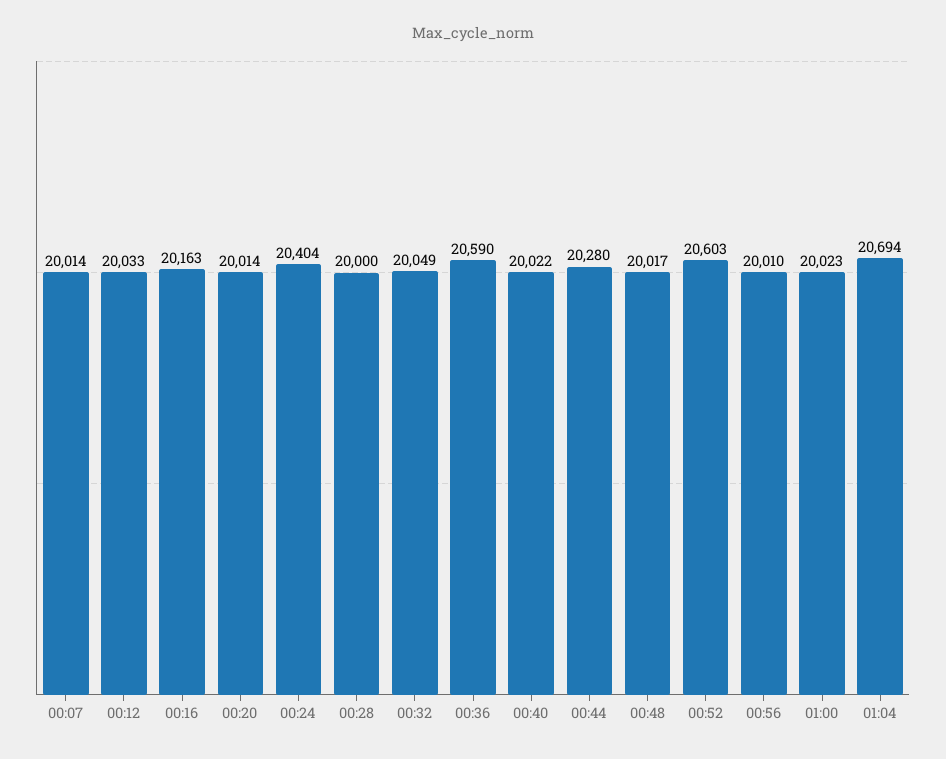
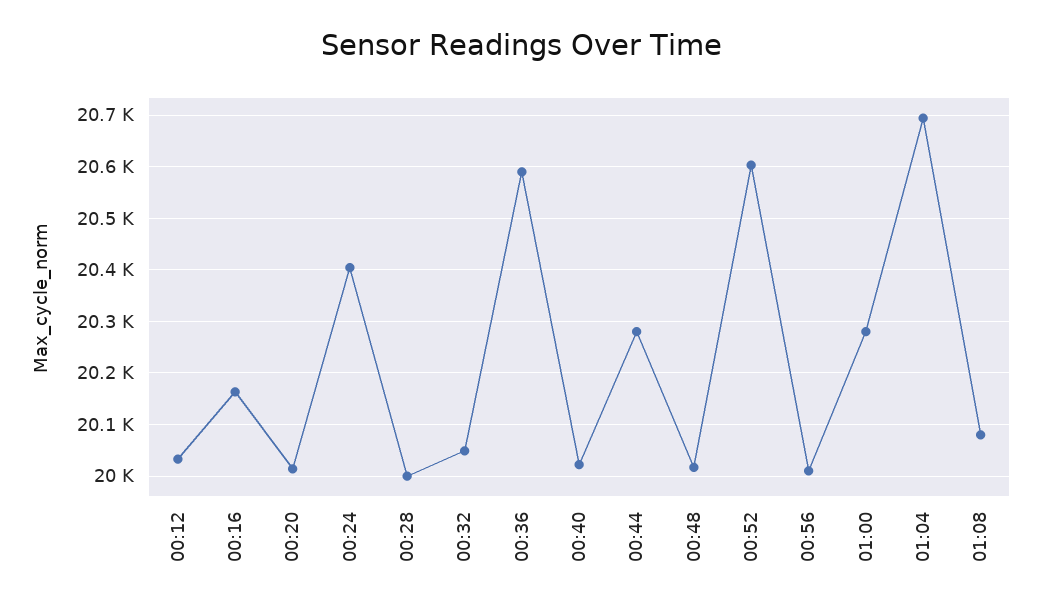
00:07: 20014 -> none
01:00: 20023 -> 20280
01:08: none -> 20080

